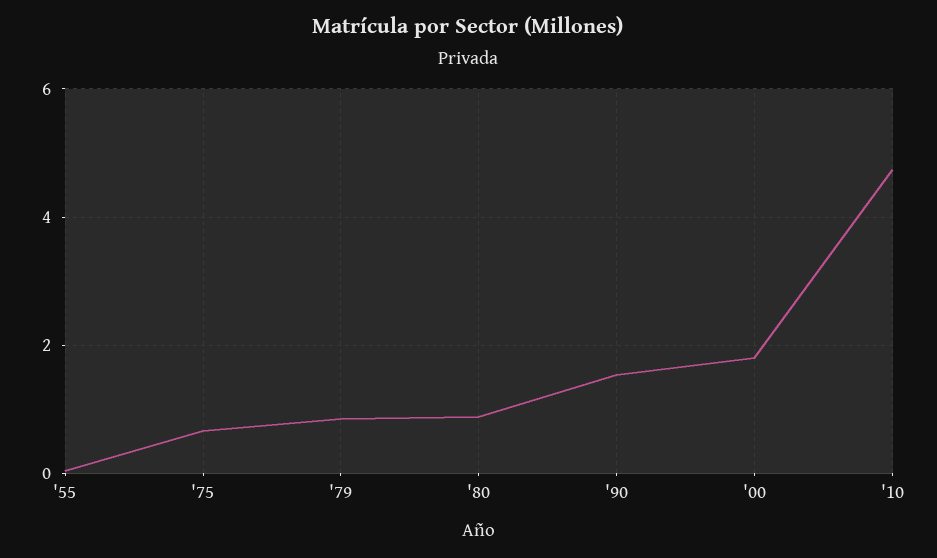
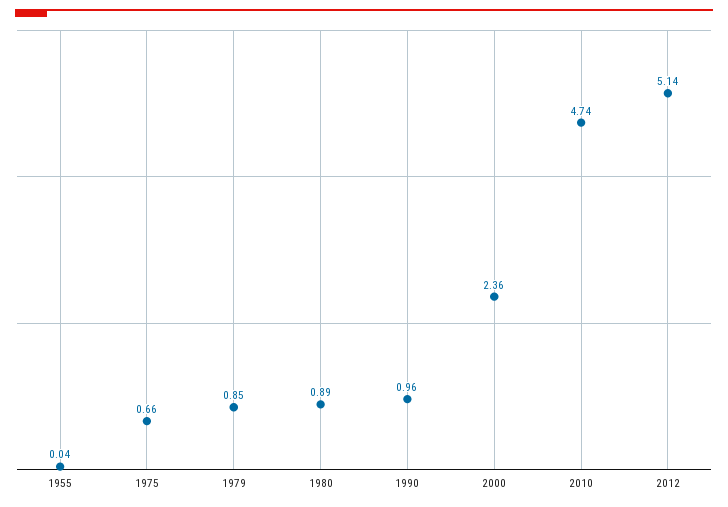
'90: 1.6 -> 0.96
'00: 1.8 -> 2.36
2012: none -> 5.14

